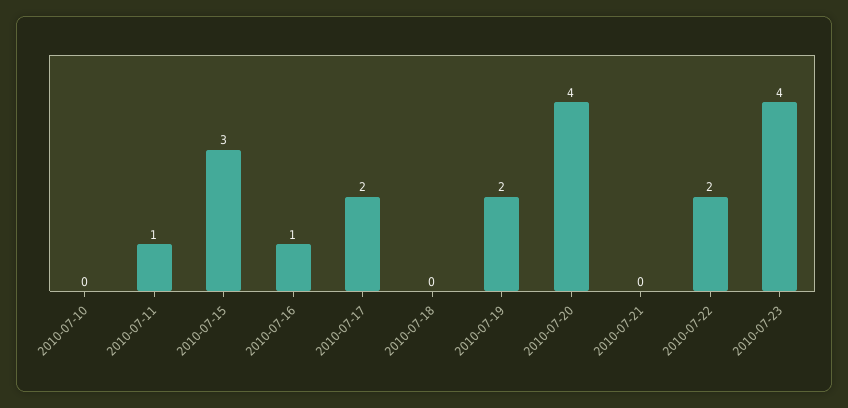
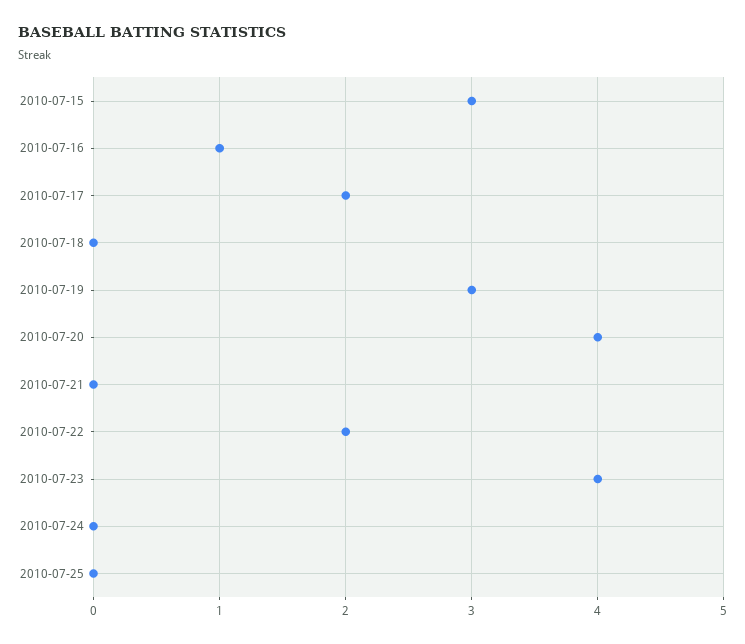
2010-07-10: 0 -> none
2010-07-11: 1 -> none
2010-07-19: 2 -> 3
2010-07-24: none -> 0
2010-07-25: none -> 0

